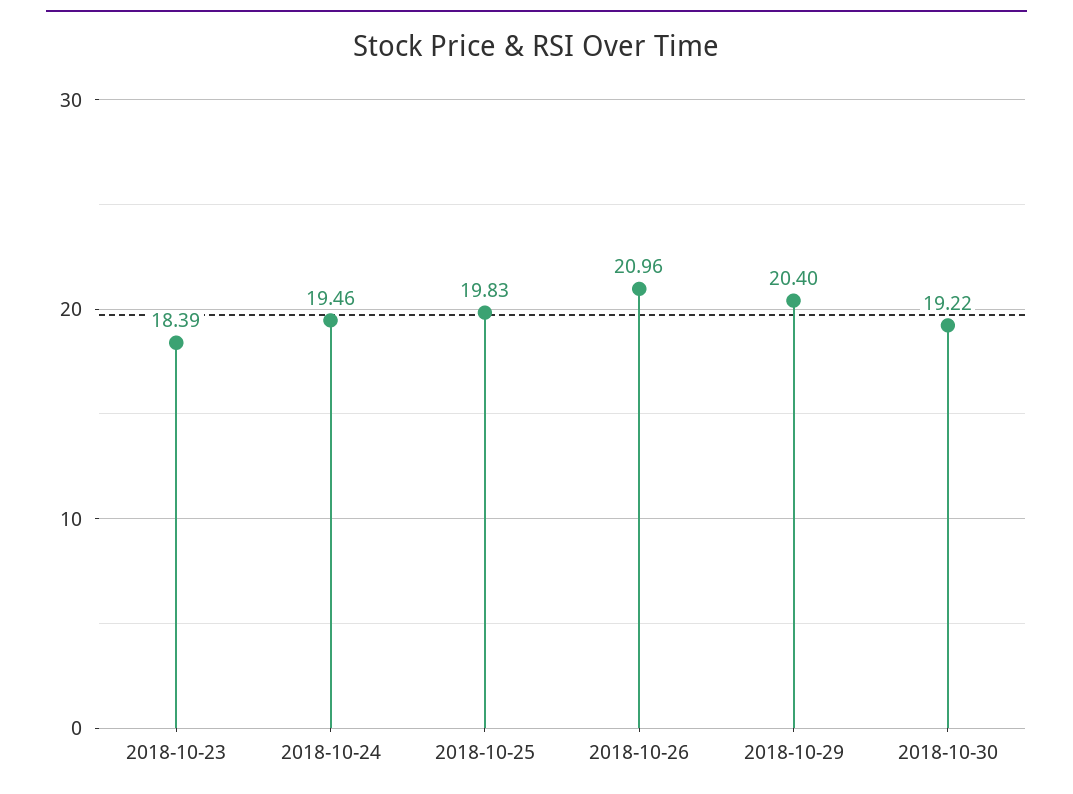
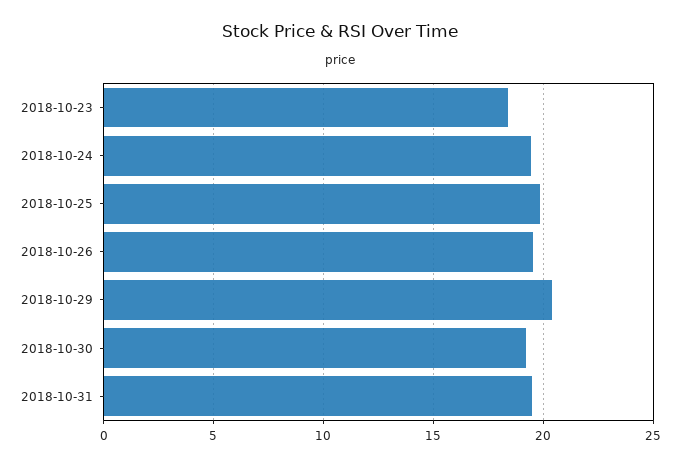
2018-10-26: 20.96 -> 19.5
2018-10-31: none -> 19.5

